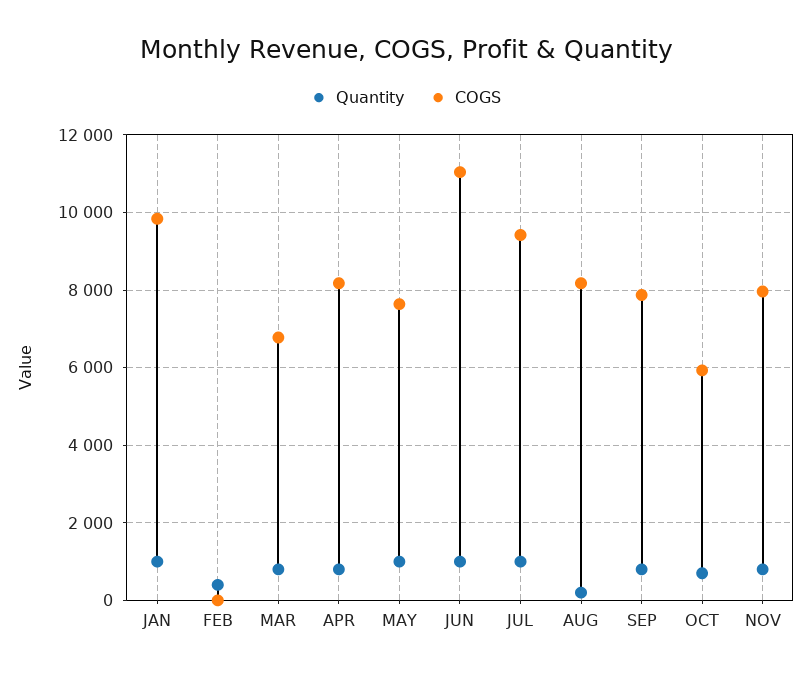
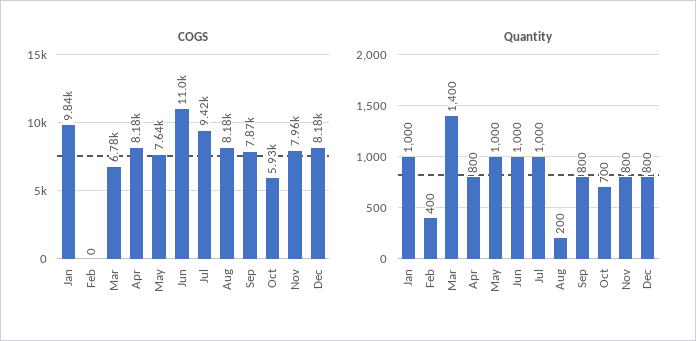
Quantity, MAR: 800 -> 1400
COGS, Dec: none -> 8180
Quantity, Dec: none -> 800

